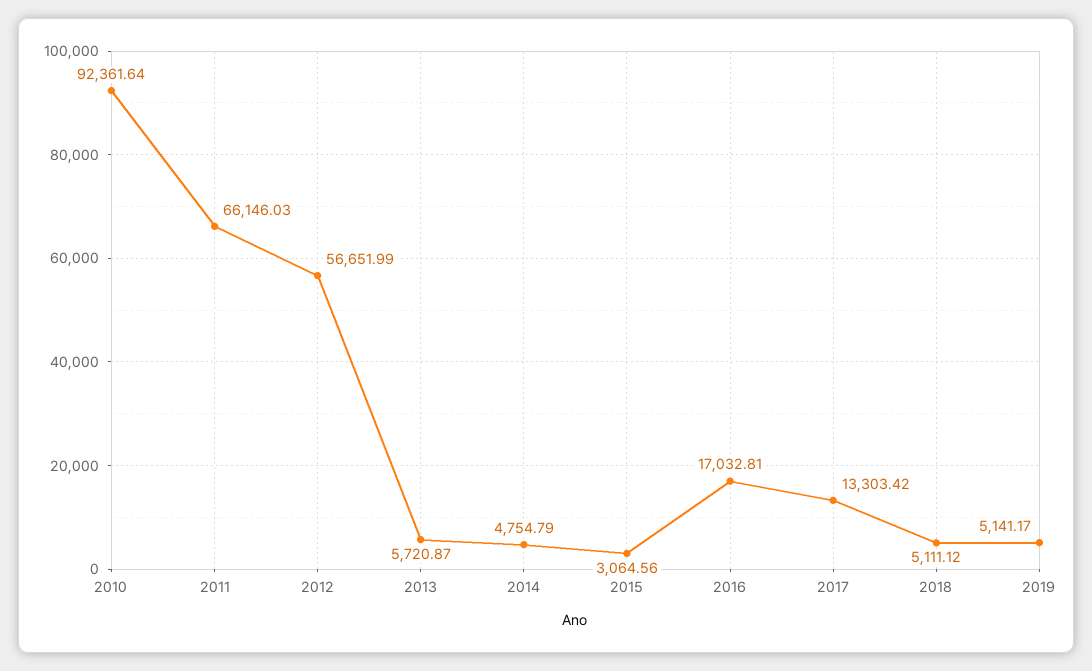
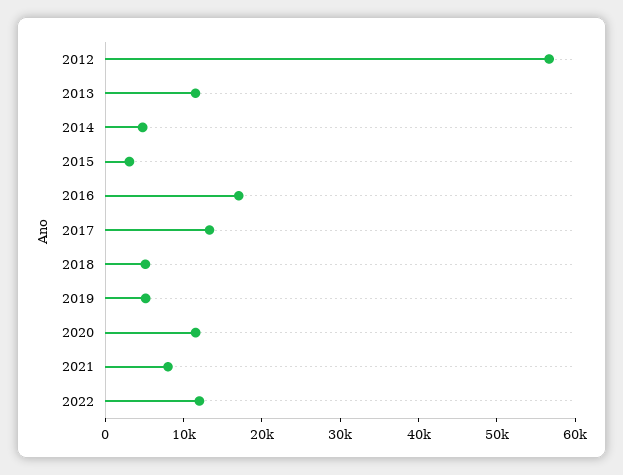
2010: 92361.64 -> none
2011: 66146.03 -> none
2013: 5720.87 -> 12000
2020: none -> 12000
2021: none -> 8000
2022: none -> 12000

